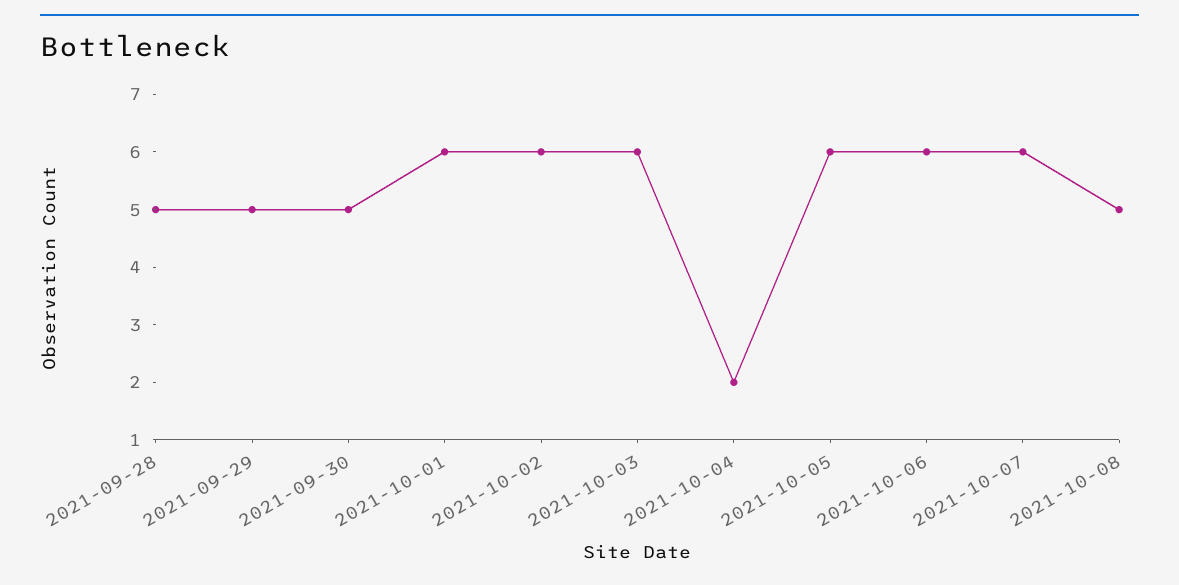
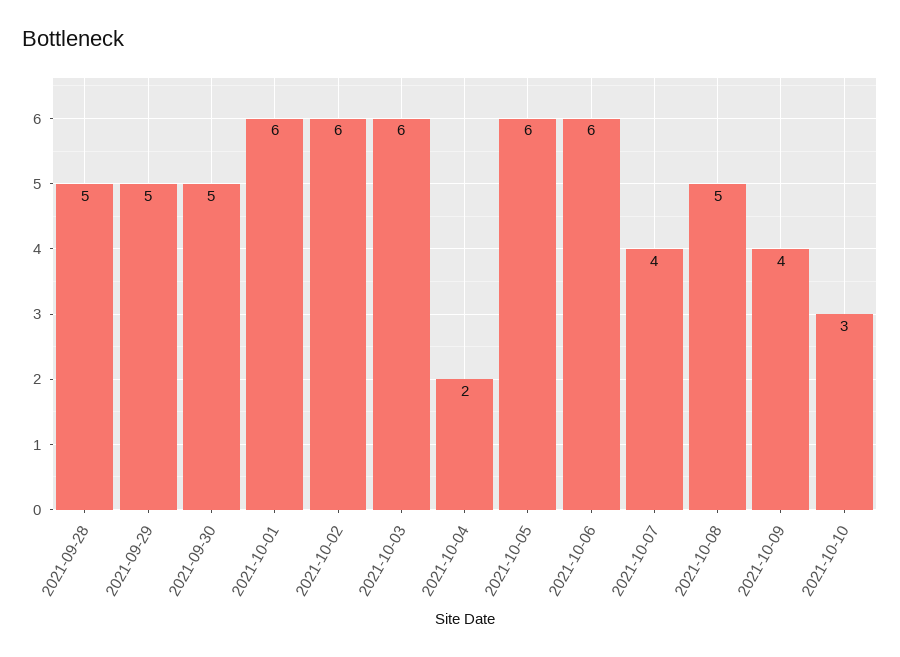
2021-10-07: 6 -> 4
2021-10-09: none -> 4
2021-10-10: none -> 3

